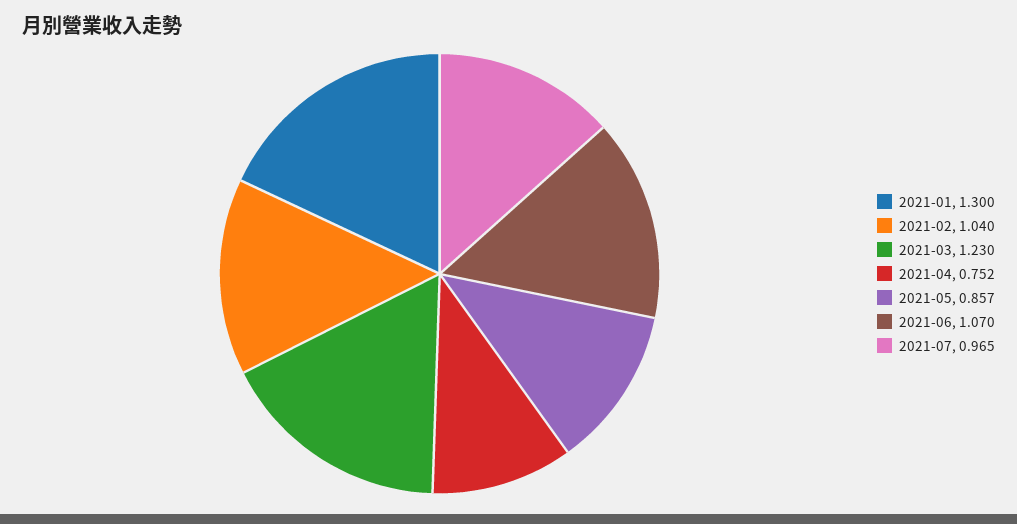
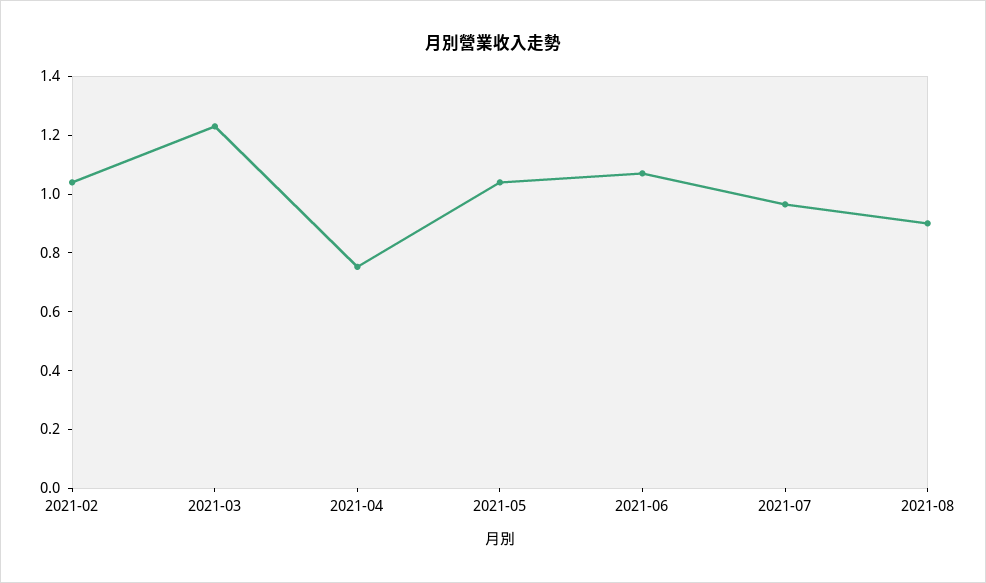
2021-01: 1.3 -> none
2021-05: 0.857 -> 1.05
2021-08: none -> 0.9

